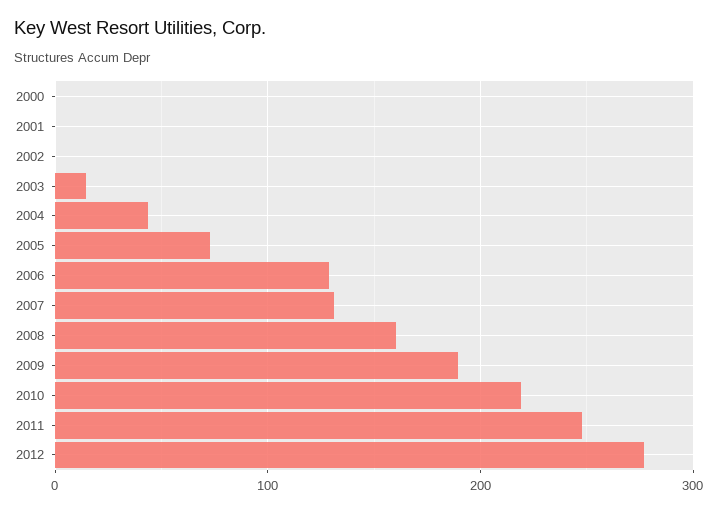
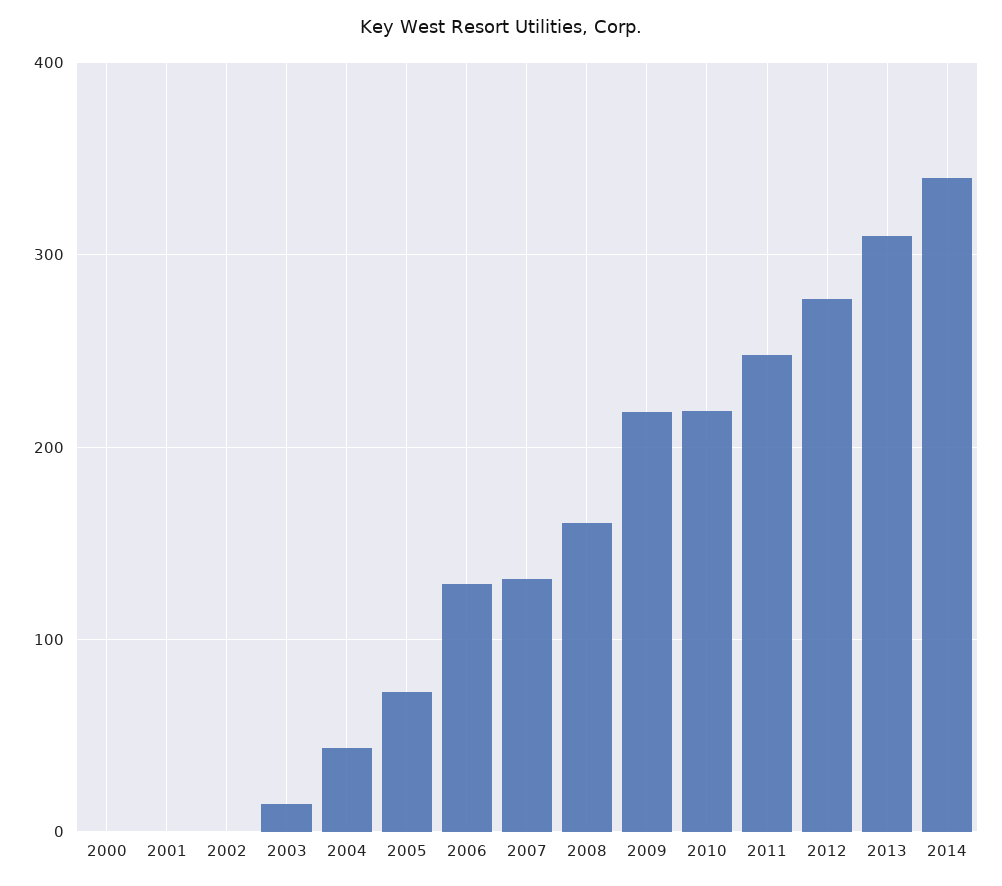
2009: 190 -> 220
2013: none -> 310
2014: none -> 340

